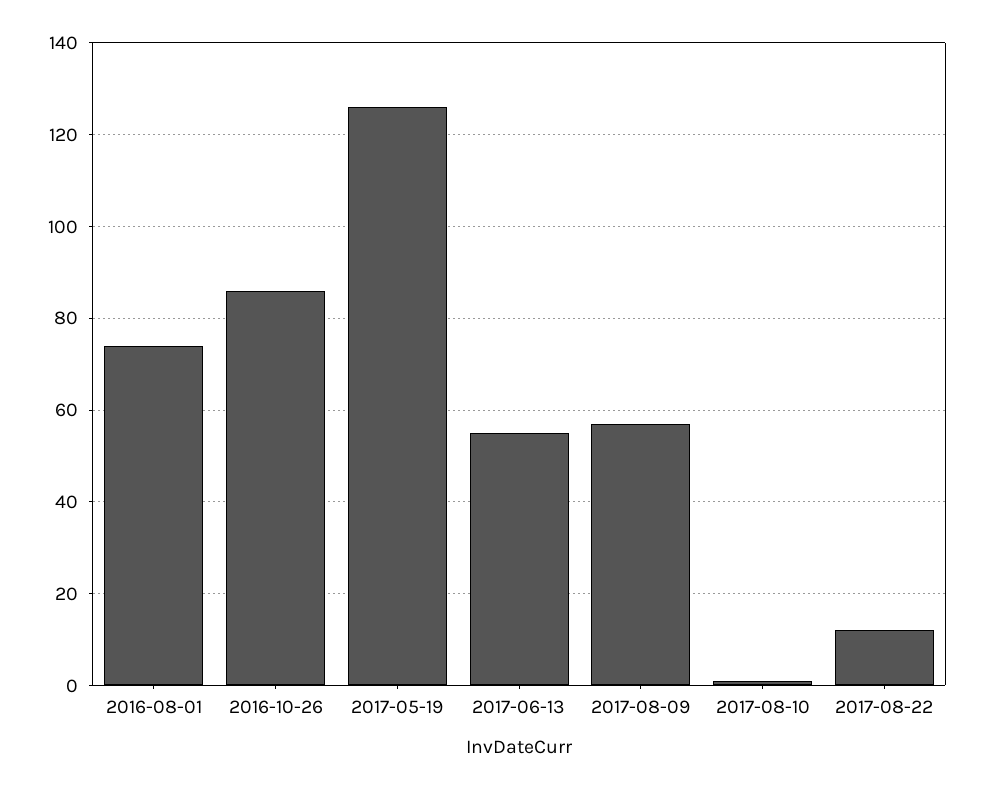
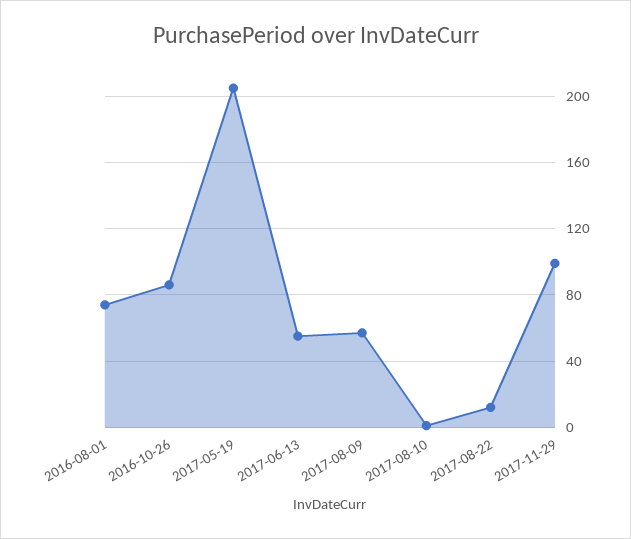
2017-05-19: 125 -> 205
2017-11-29: none -> 100

